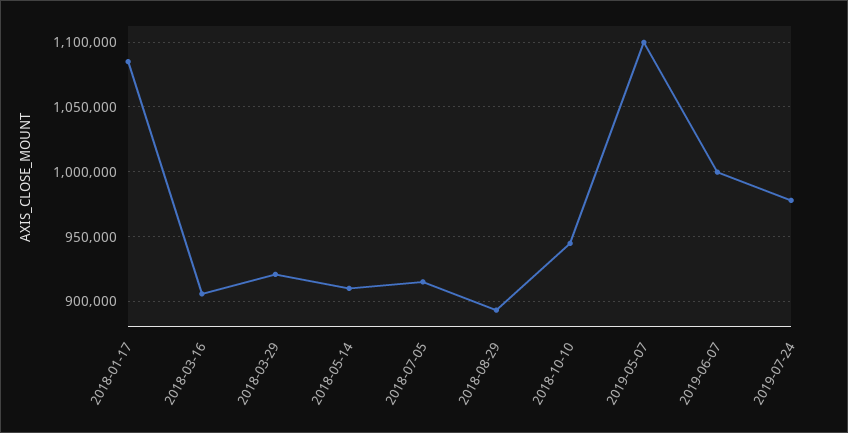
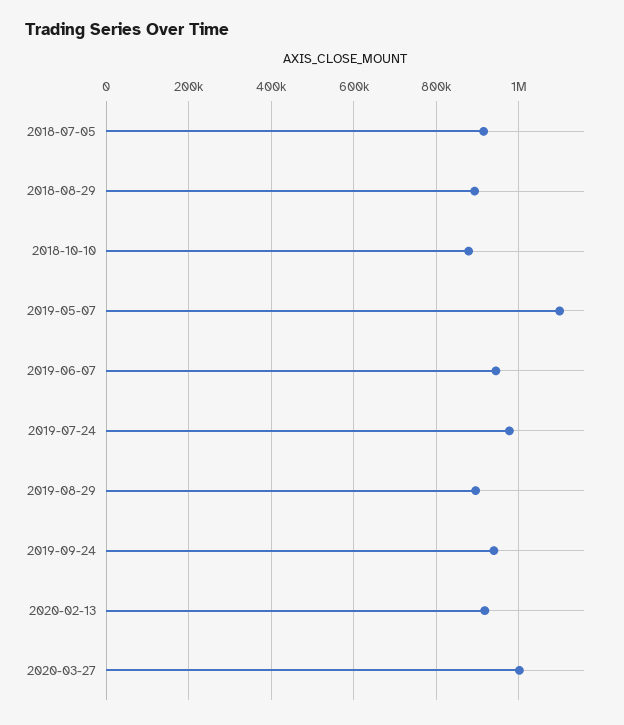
2018-01-17: 1085000 -> none
2018-03-16: 905000 -> none
2018-03-29: 920000 -> none
2018-05-14: 910000 -> none
2018-10-10: 945000 -> 880000
2019-06-07: 1000000 -> 940000
2019-08-29: none -> 900000
2019-09-24: none -> 940000
2020-02-13: none -> 920000
2020-03-27: none -> 1000000

